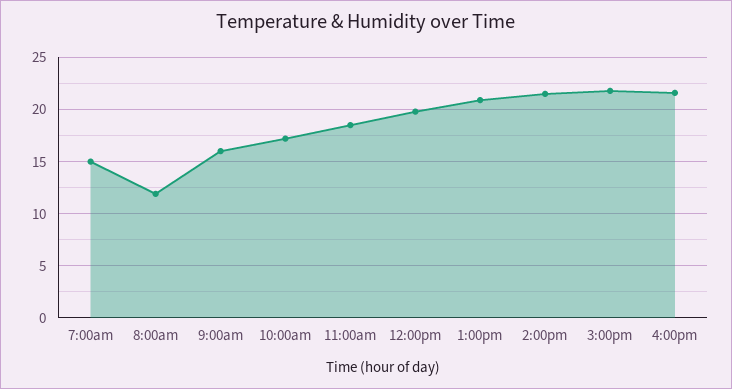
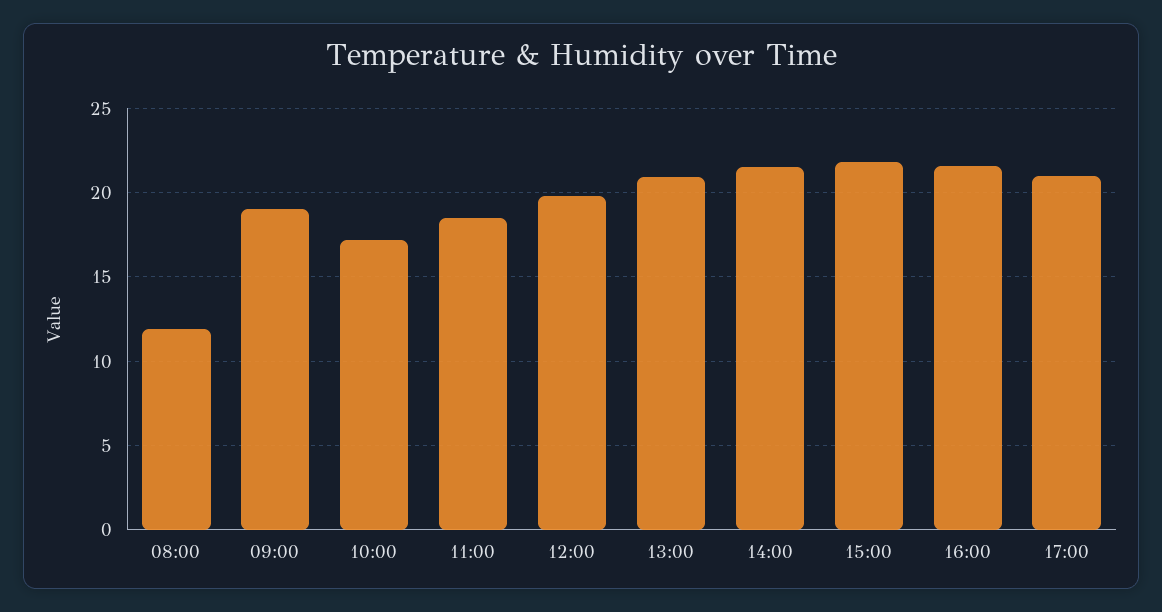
7:00am: 15 -> none
9:00am: 16 -> 19
17:00: none -> 21

